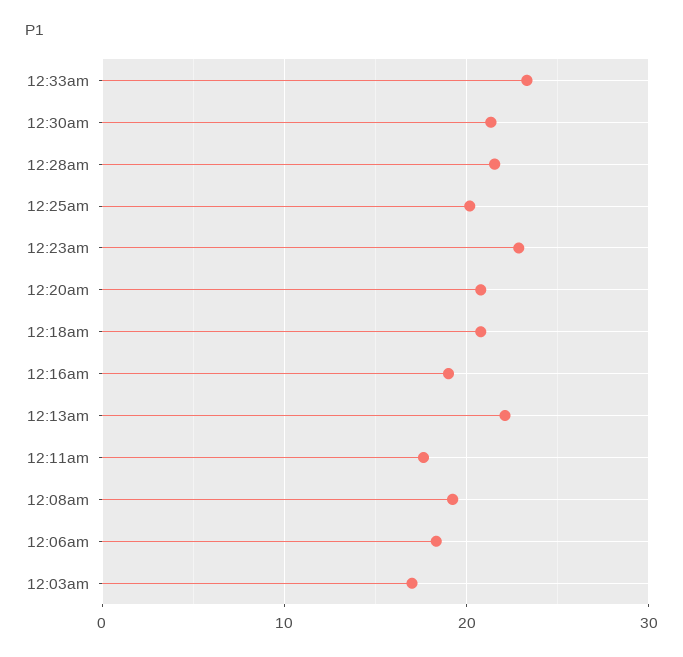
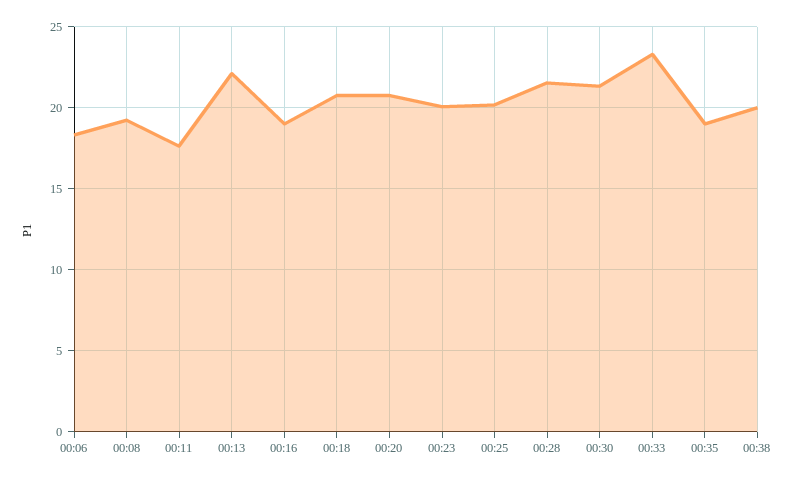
12:23am: 23 -> 20
12:03am: 17 -> none
00:35: none -> 19
00:38: none -> 20

